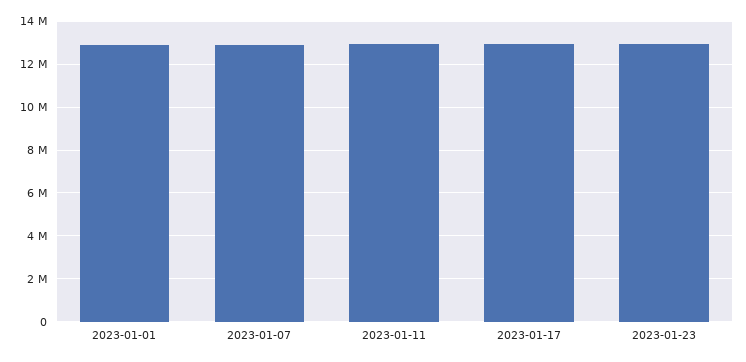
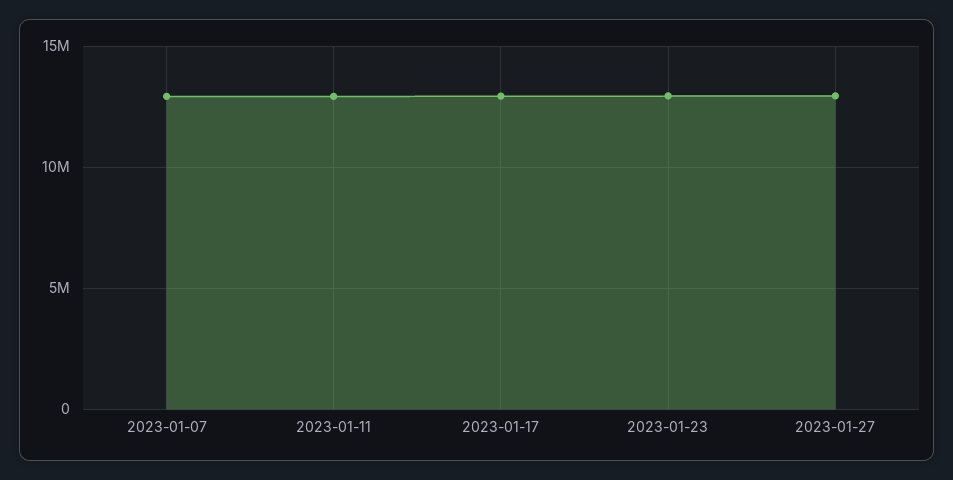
2023-01-01: 13000000 -> none
2023-01-27: none -> 13000000

